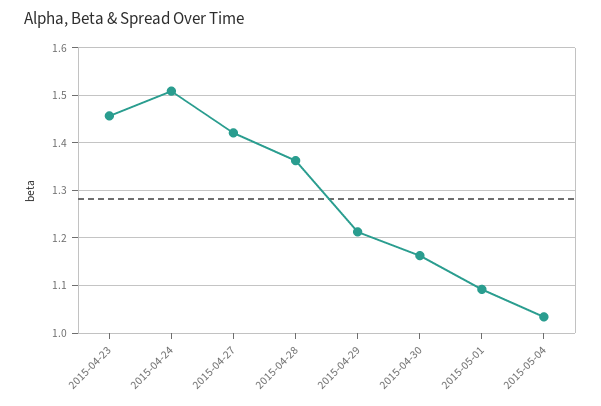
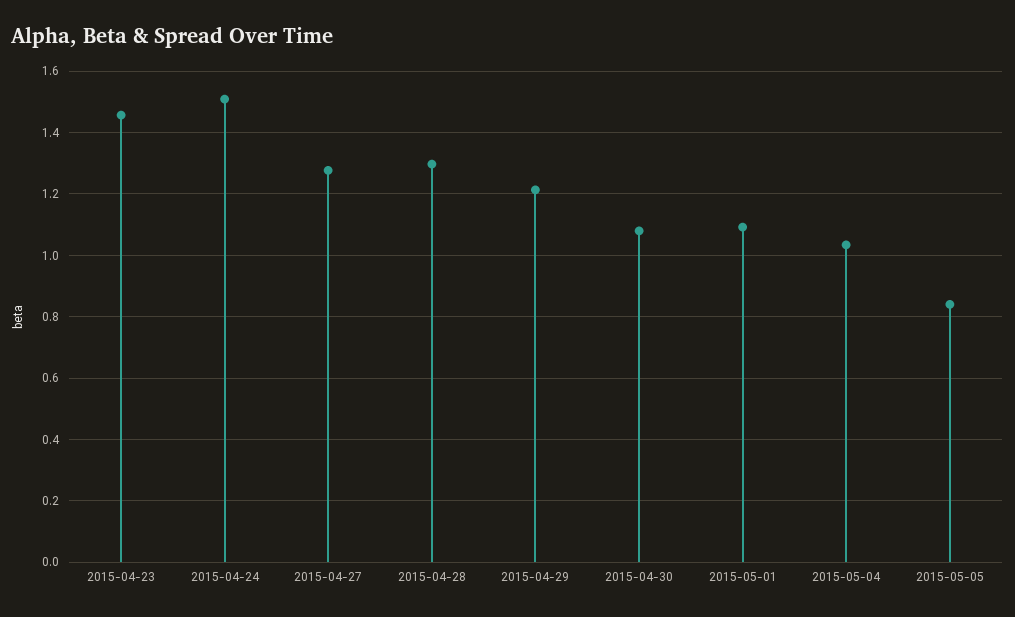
2015-04-27: 1.42 -> 1.28
2015-04-28: 1.36 -> 1.3
2015-04-30: 1.16 -> 1.08
2015-05-05: none -> 0.84

